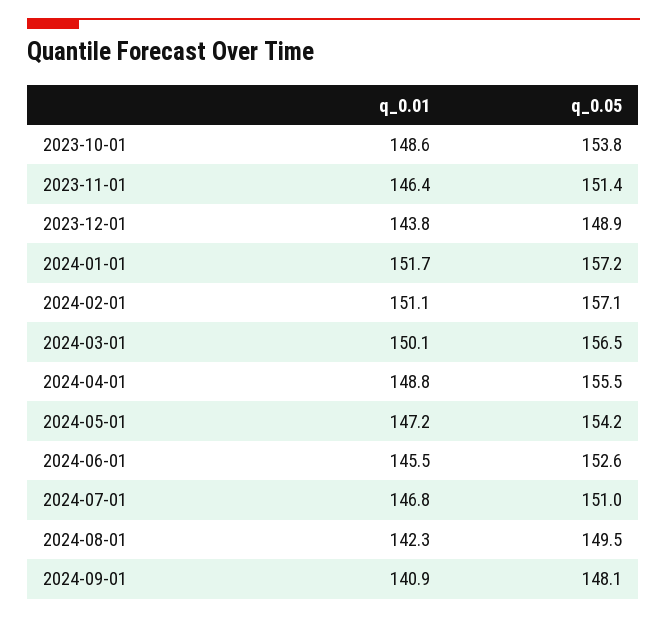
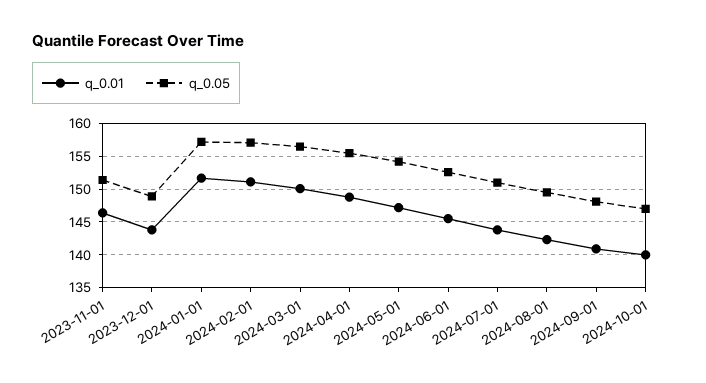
q_0.01, 2023-10-01: 148.6 -> none
q_0.05, 2023-10-01: 153.8 -> none
q_0.01, 2024-07-01: 146.8 -> 144
q_0.01, 2024-10-01: none -> 140
q_0.05, 2024-10-01: none -> 147

